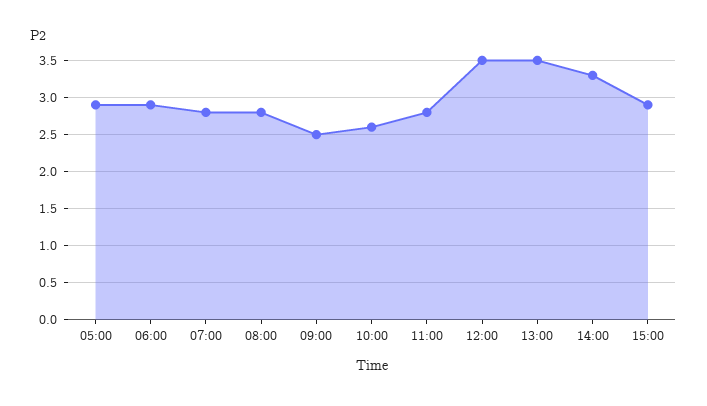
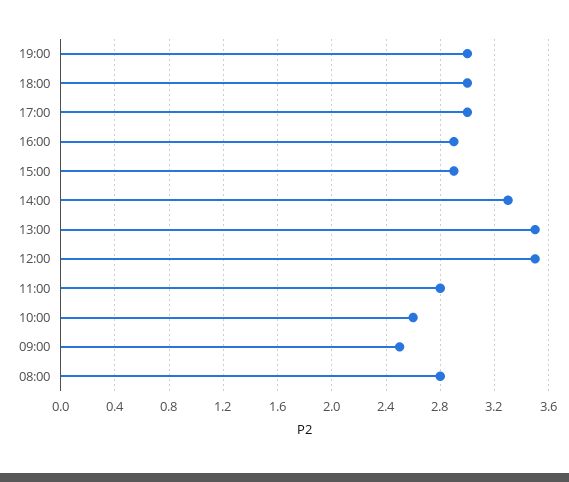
05:00: 2.9 -> none
06:00: 2.9 -> none
07:00: 2.8 -> none
19:00: none -> 3
18:00: none -> 3
17:00: none -> 3
16:00: none -> 2.9

